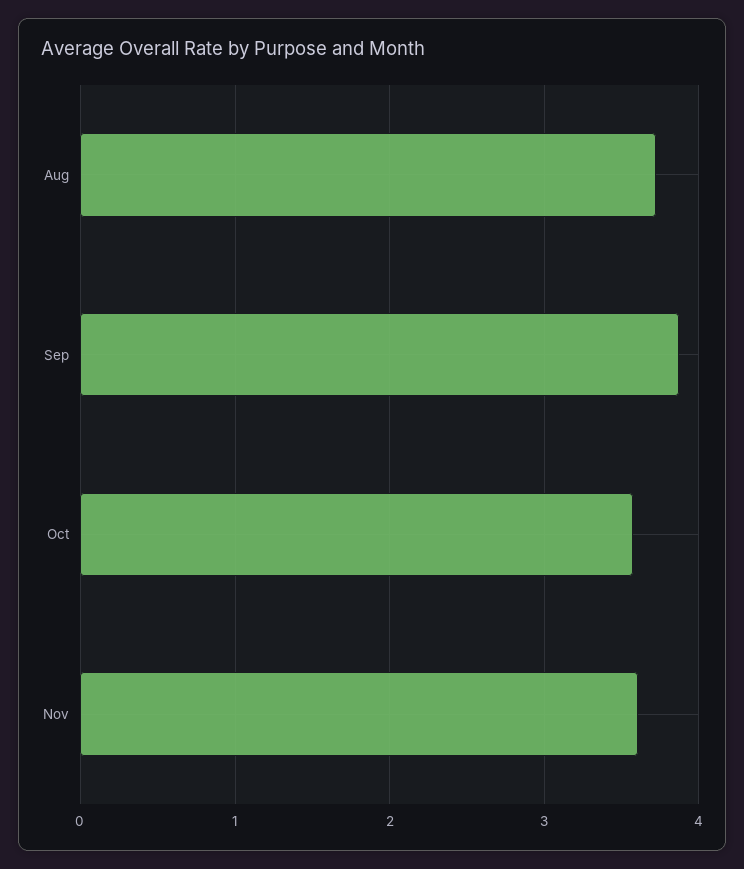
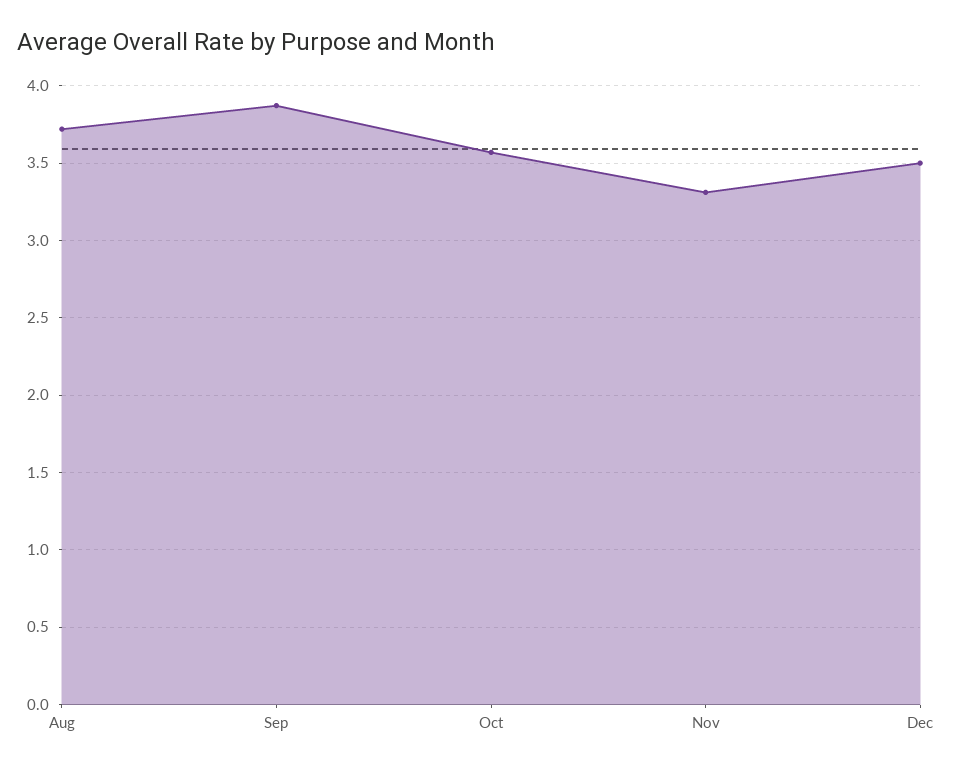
Nov: 3.6 -> 3.3
Dec: none -> 3.5

